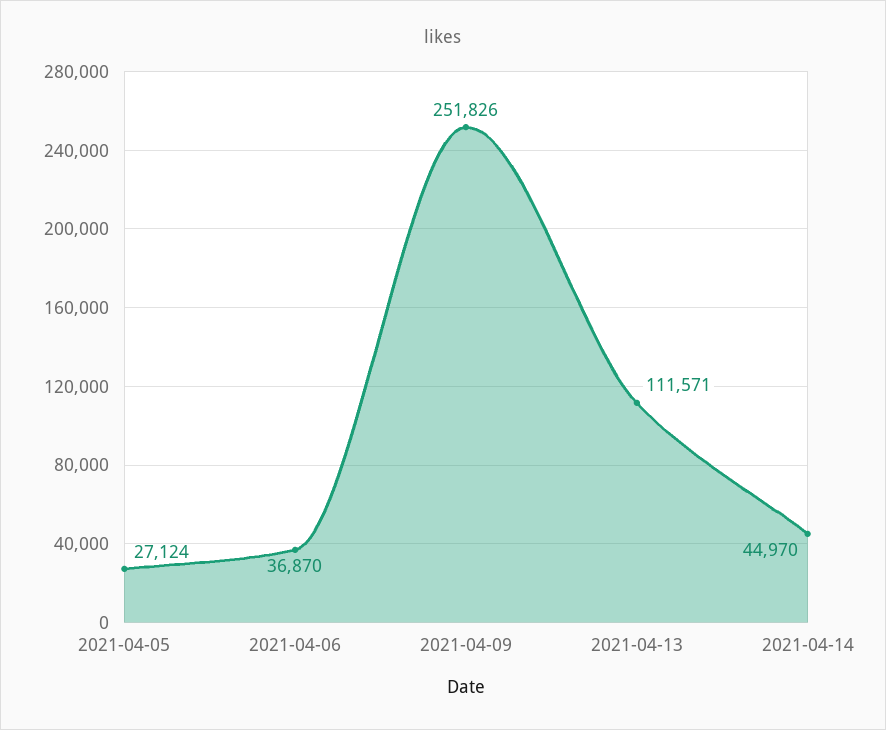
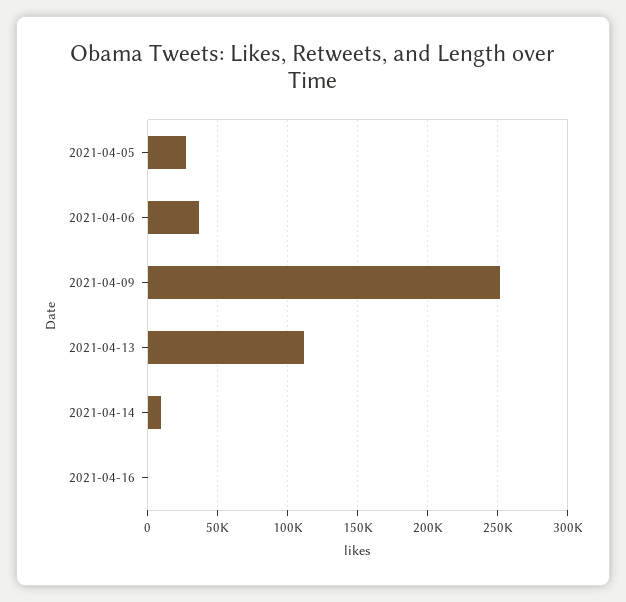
2021-04-14: 44970 -> 10000
2021-04-16: none -> 0

